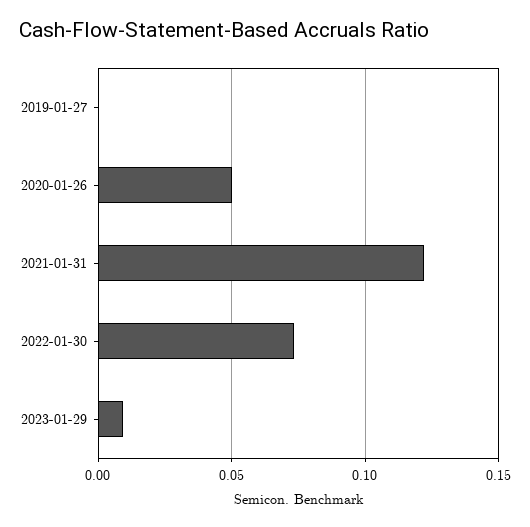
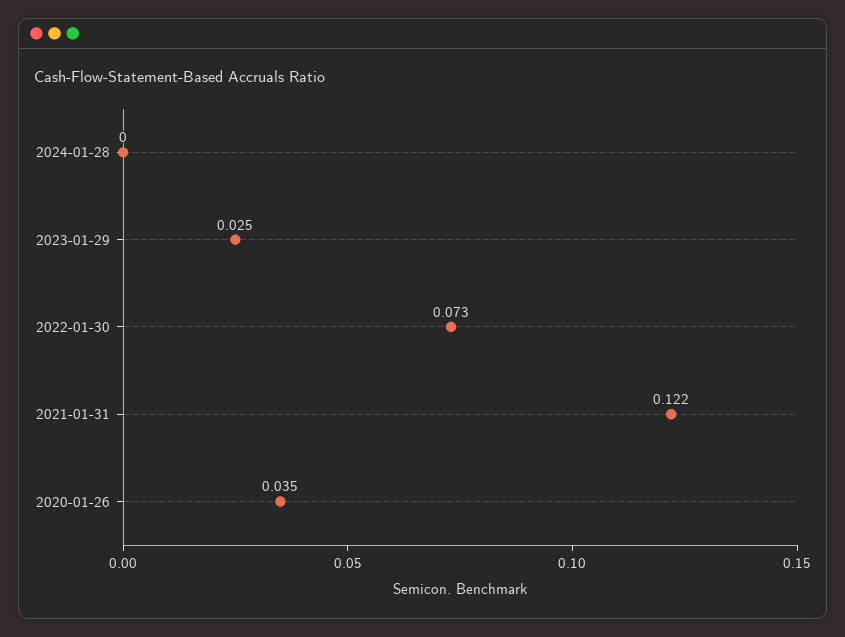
2019-01-27: 0 -> none
2020-01-26: 0.05 -> 0.035
2023-01-29: 0.01 -> 0.025
2024-01-28: none -> 0

